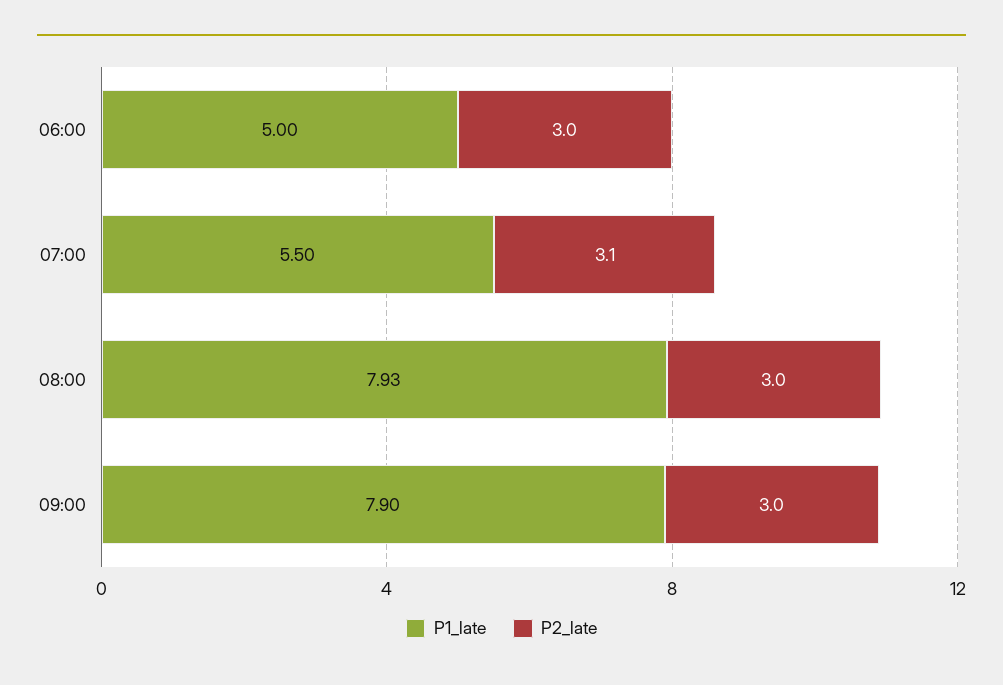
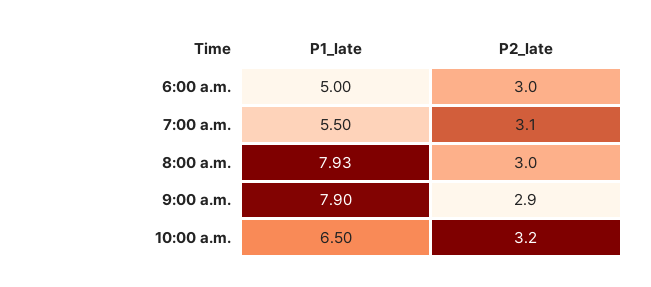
P2_late, 09:00: 3 -> 2.9
P1_late, 10:00 a.m.: none -> 6.5
P2_late, 10:00 a.m.: none -> 3.2

